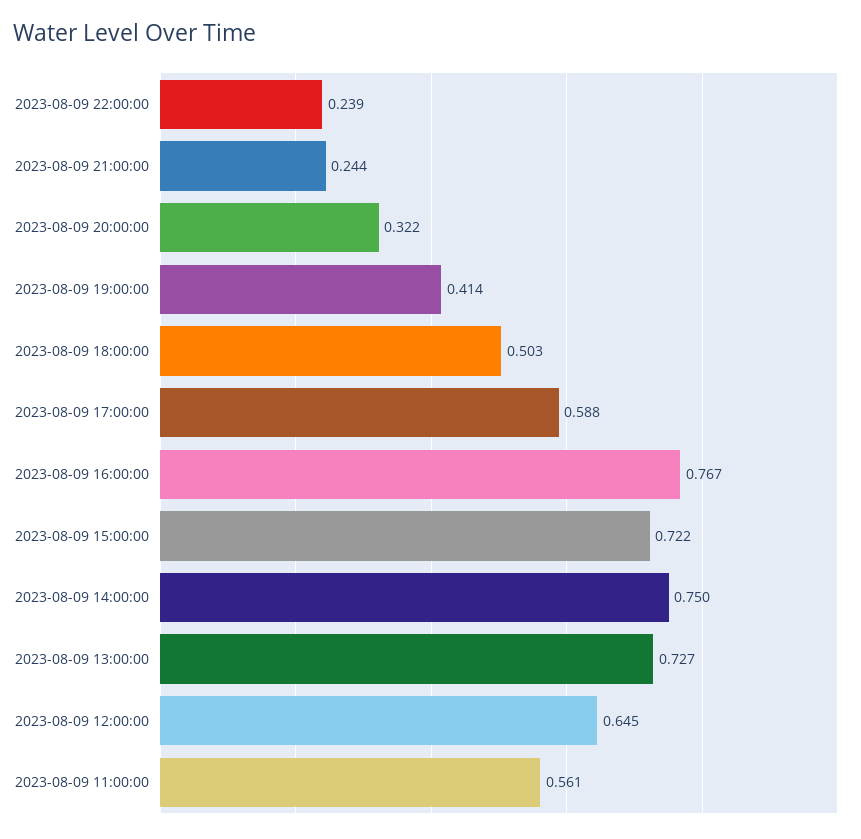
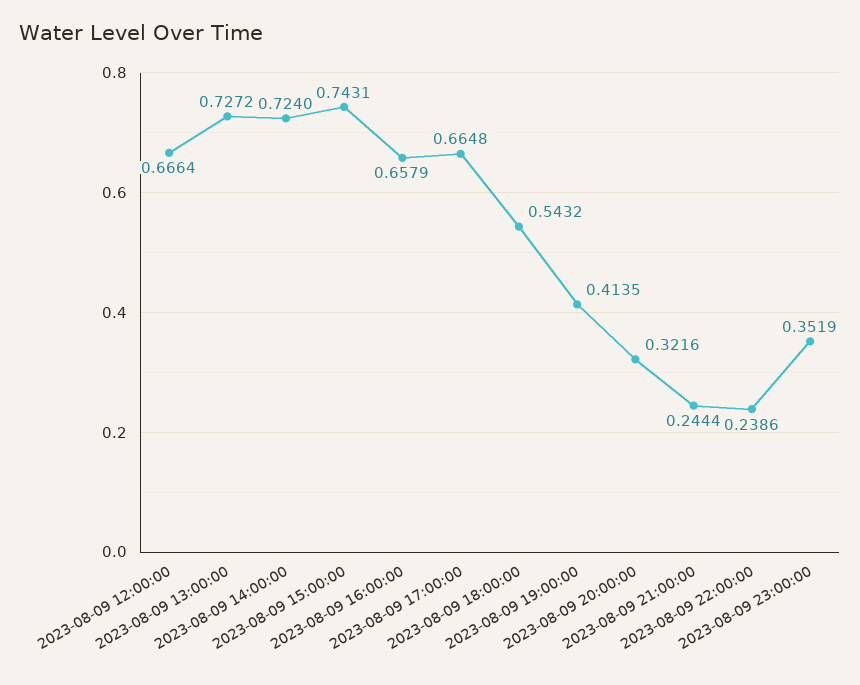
2023-08-09 18:00:00: 0.503 -> 0.5432
2023-08-09 17:00:00: 0.588 -> 0.6648
2023-08-09 16:00:00: 0.767 -> 0.6579
2023-08-09 15:00:00: 0.722 -> 0.7431
2023-08-09 14:00:00: 0.75 -> 0.724
2023-08-09 12:00:00: 0.645 -> 0.6664
2023-08-09 11:00:00: 0.561 -> none
2023-08-09 23:00:00: none -> 0.3519

